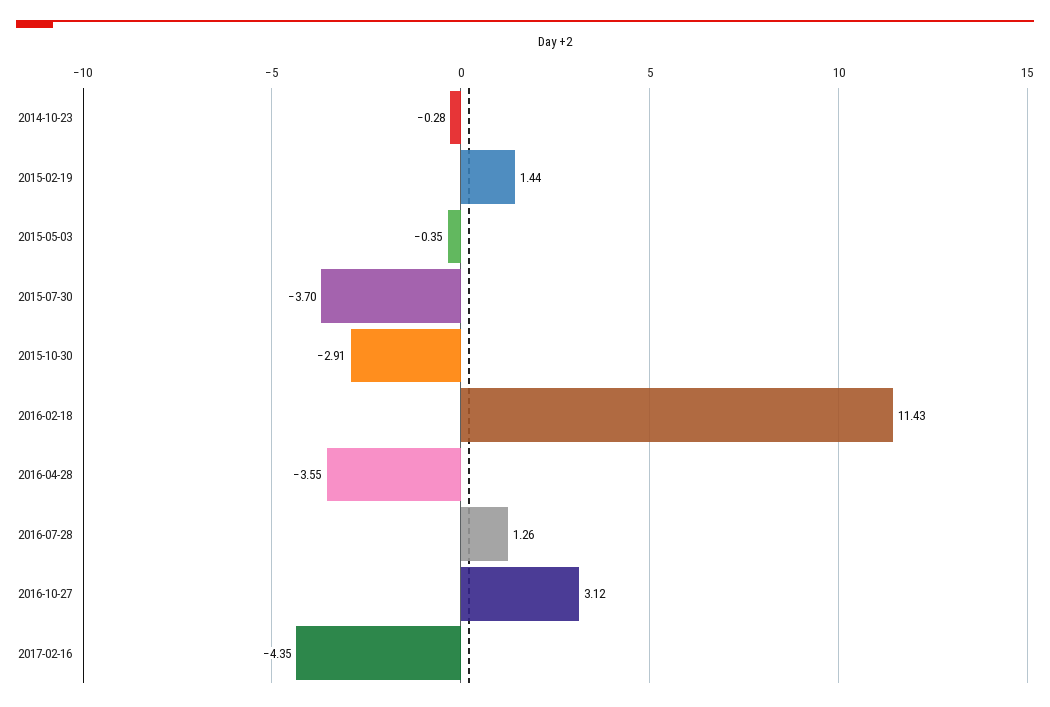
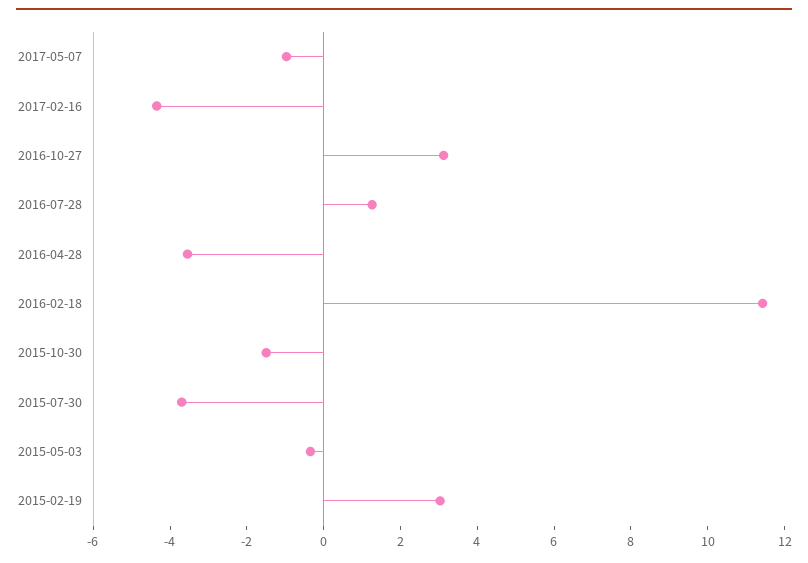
2014-10-23: -0.28 -> none
2015-02-19: 1.44 -> 3
2015-10-30: -2.91 -> -1.5
2017-05-07: none -> -1

